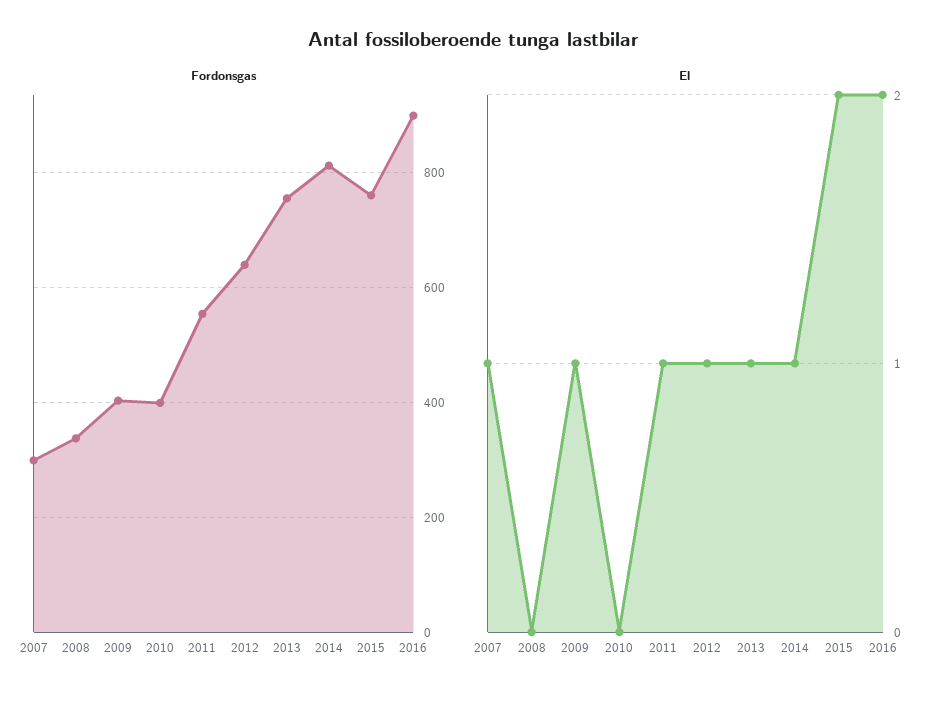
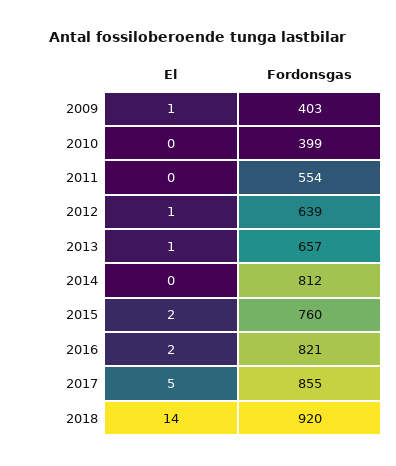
Fordonsgas, 2007: 300 -> none
Fordonsgas, 2008: 340 -> none
Fordonsgas, 2013: 760 -> 657
Fordonsgas, 2016: 900 -> 821
El, 2007: 1 -> none
El, 2008: 0 -> none
El, 2011: 1 -> 0
El, 2014: 1 -> 0
El, 2017: none -> 5
Fordonsgas, 2017: none -> 855
El, 2018: none -> 14
Fordonsgas, 2018: none -> 920

